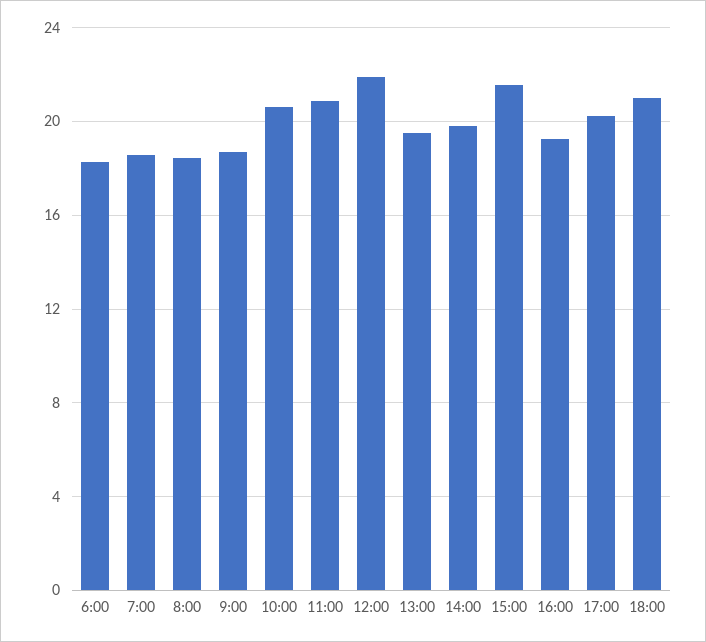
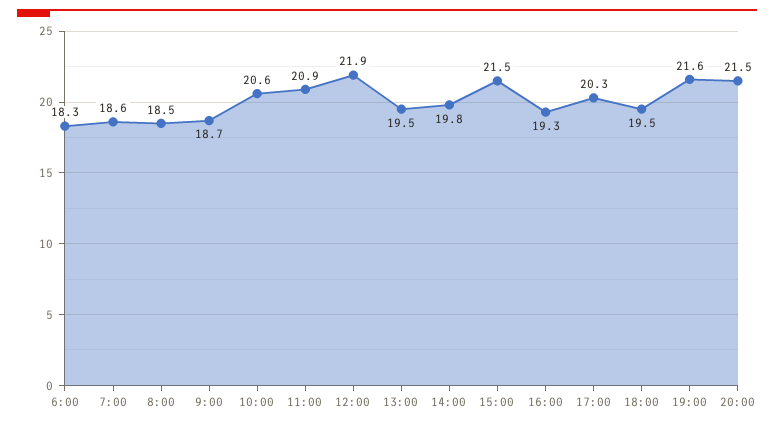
18:00: 21 -> 19.5
19:00: none -> 21.6
20:00: none -> 21.5

